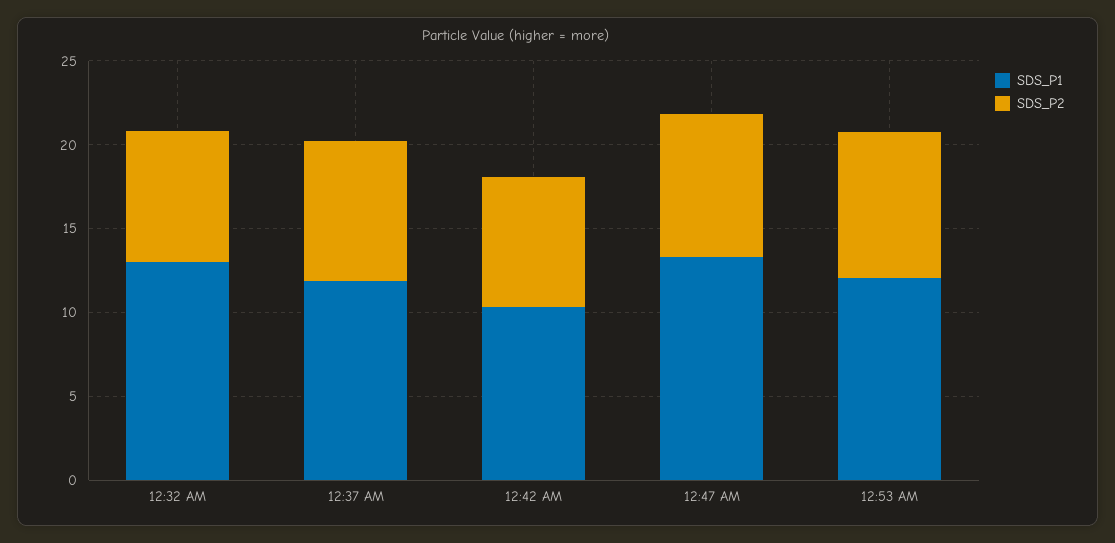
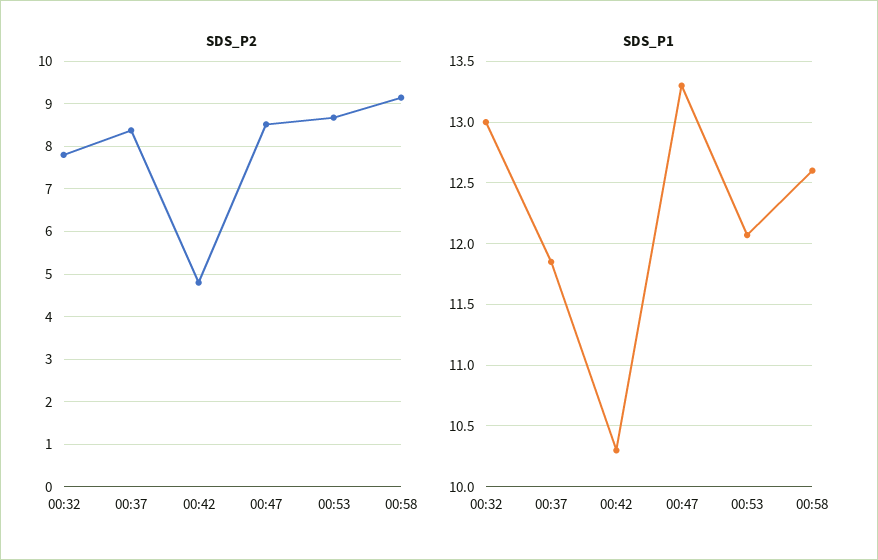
SDS_P2, 12:42 AM: 8 -> 4.8
SDS_P2, 00:58: none -> 9.2
SDS_P1, 00:58: none -> 12.6

